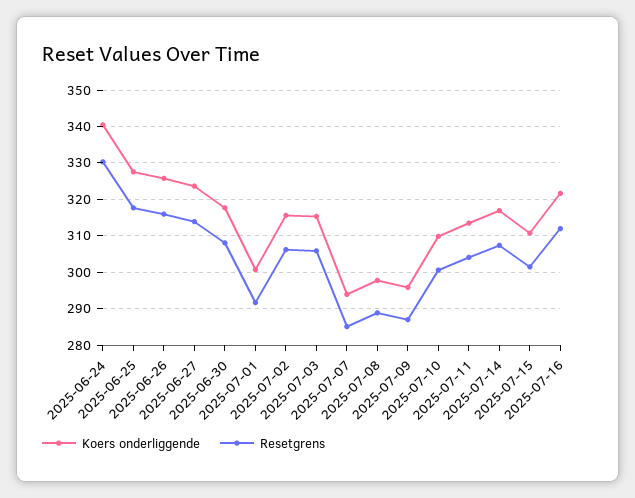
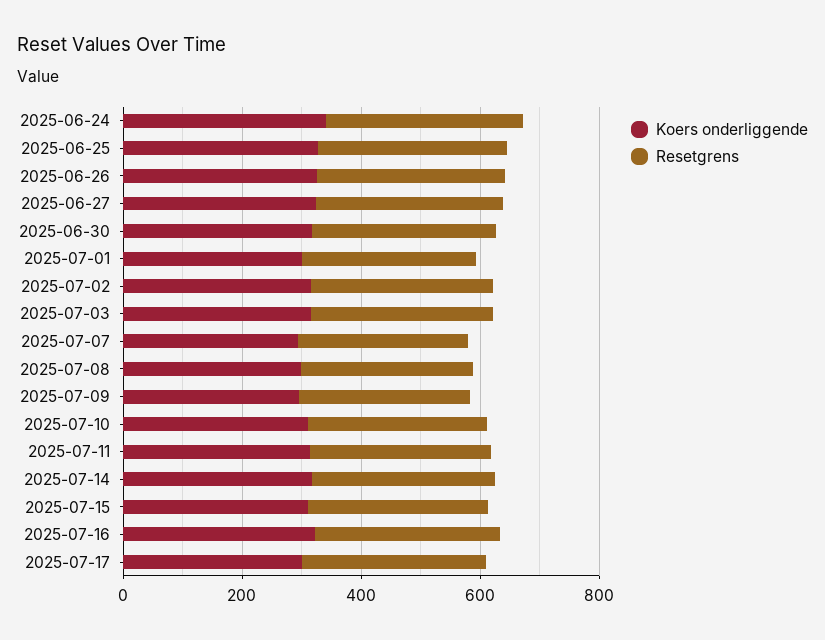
Koers onderliggende, 2025-07-17: none -> 300
Resetgrens, 2025-07-17: none -> 300

